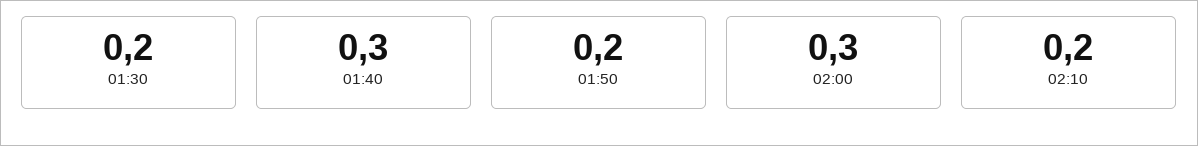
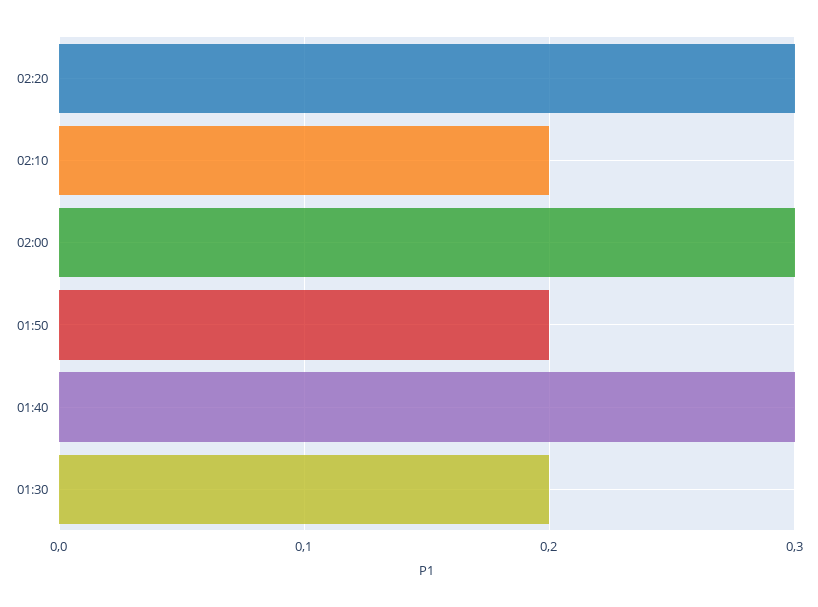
02:20: none -> 0.3

